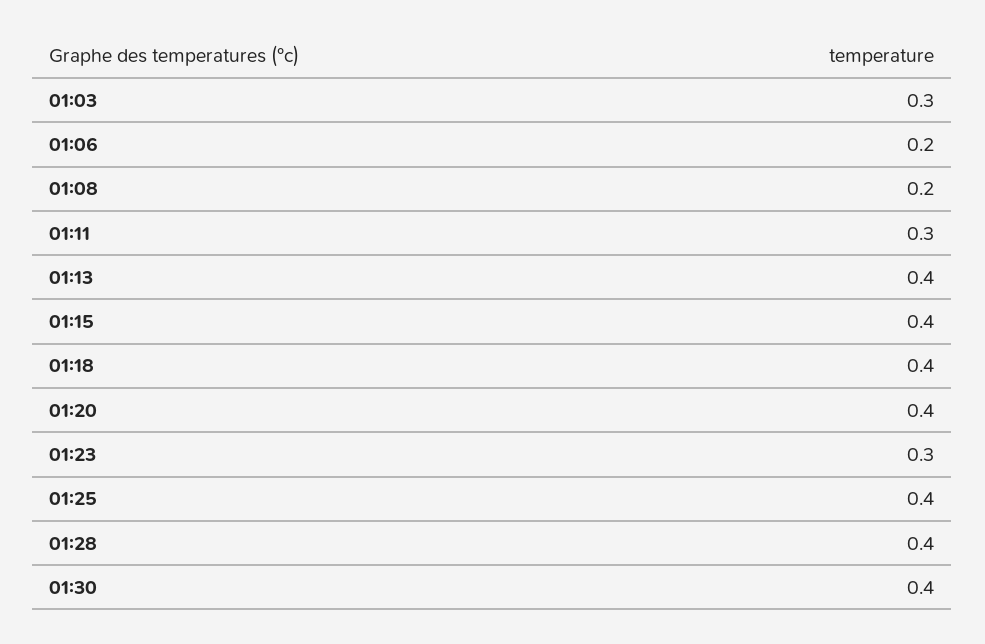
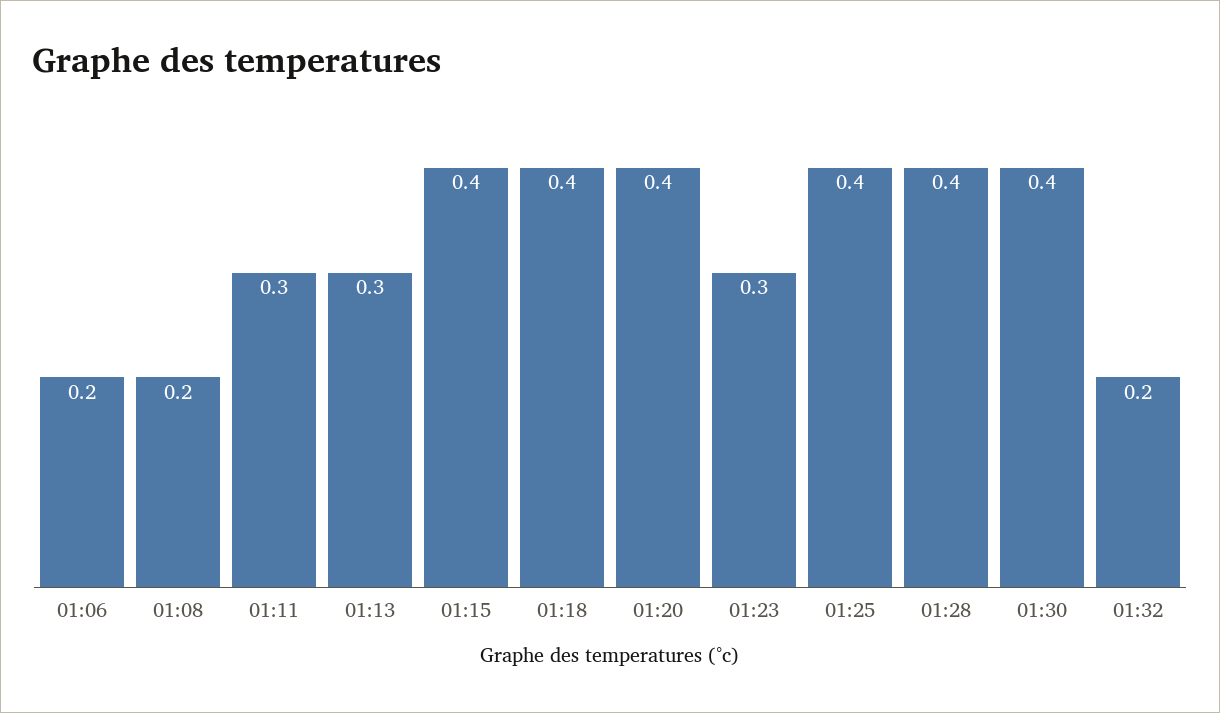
01:03: 0.3 -> none
01:13: 0.4 -> 0.3
01:32: none -> 0.2

